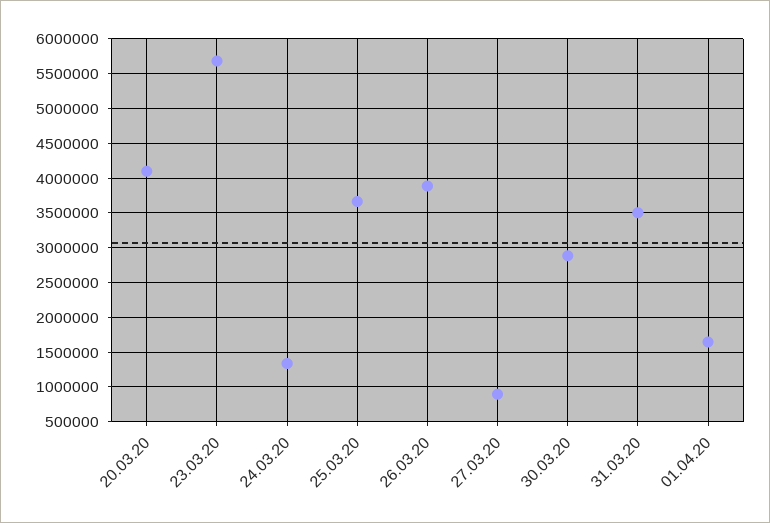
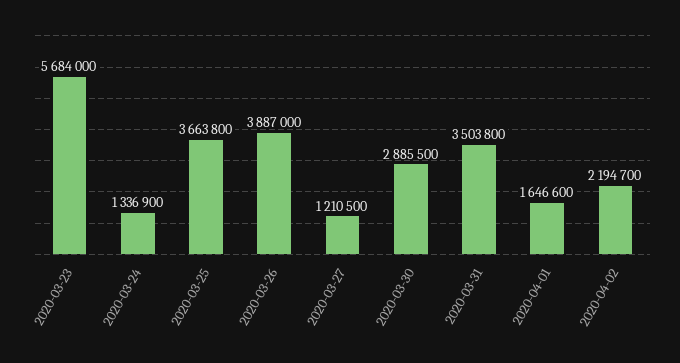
20.03.20: 4100000 -> none
27.03.20: 900000 -> 1210500
2020-04-02: none -> 2194700

